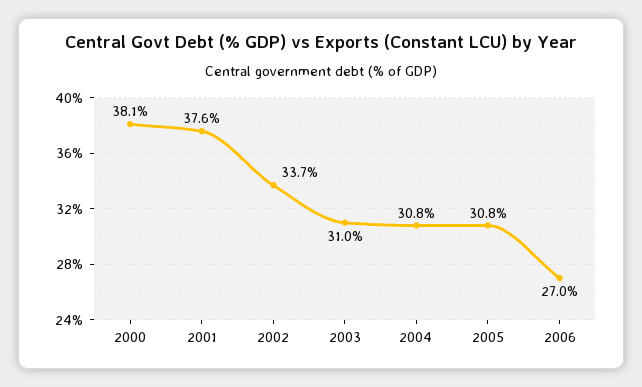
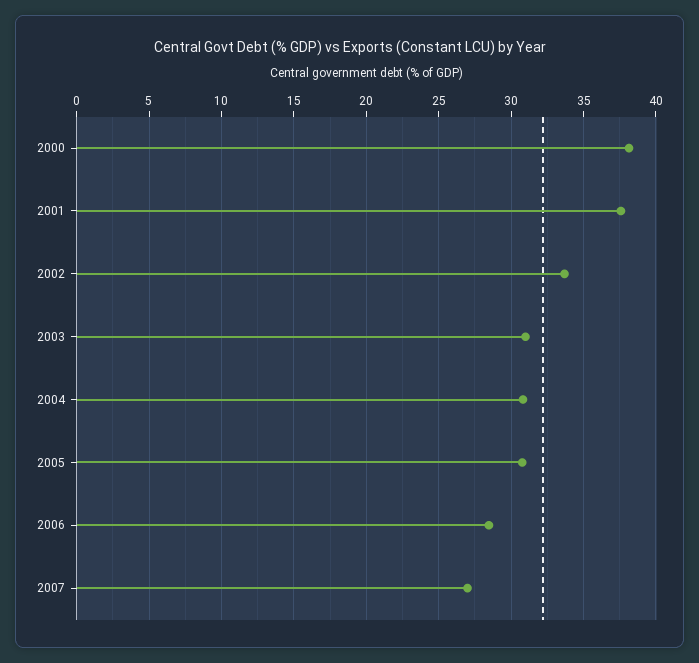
2006: 27 -> 28.5
2007: none -> 27

